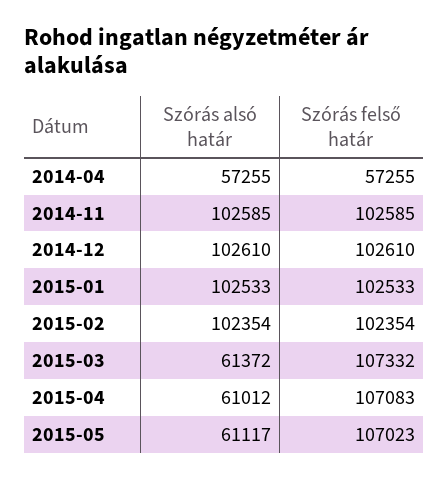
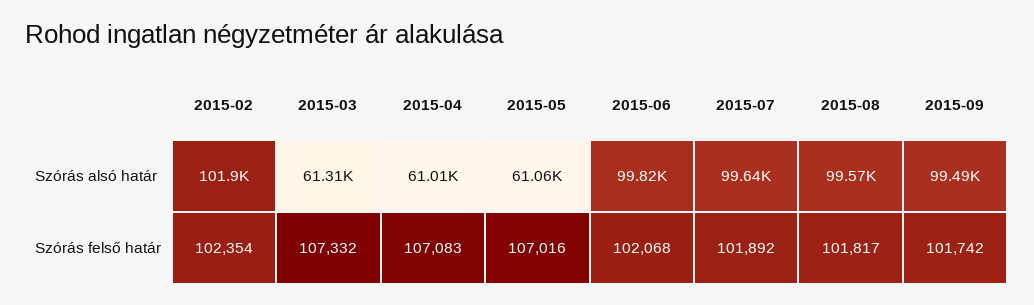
Szórás alsó határ, 2014-04: 57255 -> none
Szórás felső határ, 2014-04: 57255 -> none
Szórás alsó határ, 2014-11: 102585 -> none
Szórás felső határ, 2014-11: 102585 -> none
Szórás alsó határ, 2014-12: 102610 -> none
Szórás felső határ, 2014-12: 102610 -> none
Szórás alsó határ, 2015-01: 102533 -> none
Szórás felső határ, 2015-01: 102533 -> none
Szórás alsó határ, 2015-02: 102354 -> 101900
Szórás alsó határ, 2015-03: 61372 -> 61310
Szórás alsó határ, 2015-05: 61117 -> 61060
Szórás felső határ, 2015-05: 107023 -> 107016
Szórás alsó határ, 2015-06: none -> 99820
Szórás alsó határ, 2015-07: none -> 99640
Szórás alsó határ, 2015-08: none -> 99570
Szórás alsó határ, 2015-09: none -> 99490
Szórás felső határ, 2015-06: none -> 102068
Szórás felső határ, 2015-07: none -> 101892
Szórás felső határ, 2015-08: none -> 101817
Szórás felső határ, 2015-09: none -> 101742

